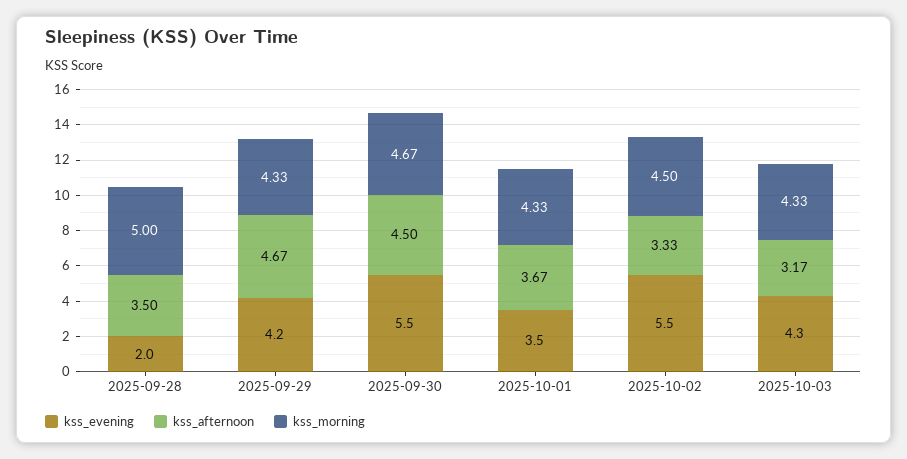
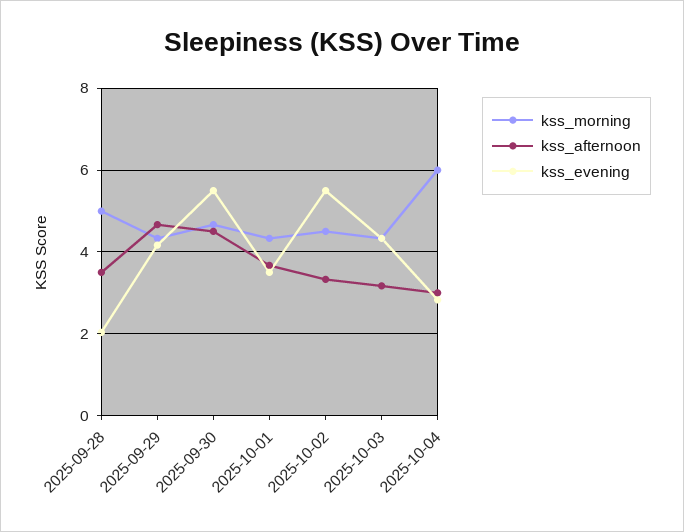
kss_morning, 2025-10-04: none -> 6
kss_afternoon, 2025-10-04: none -> 3
kss_evening, 2025-10-04: none -> 2.8

